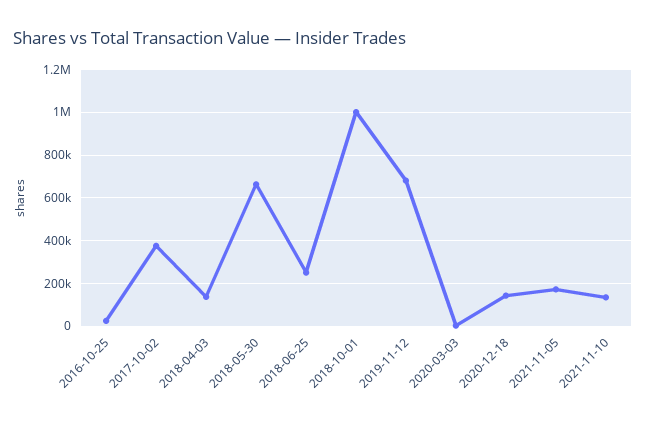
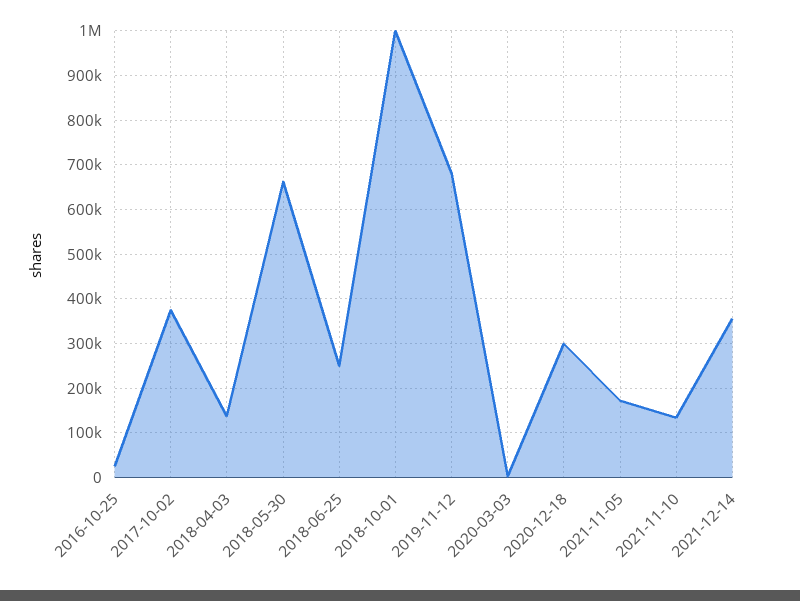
2020-12-18: 150000 -> 300000
2021-12-14: none -> 360000

